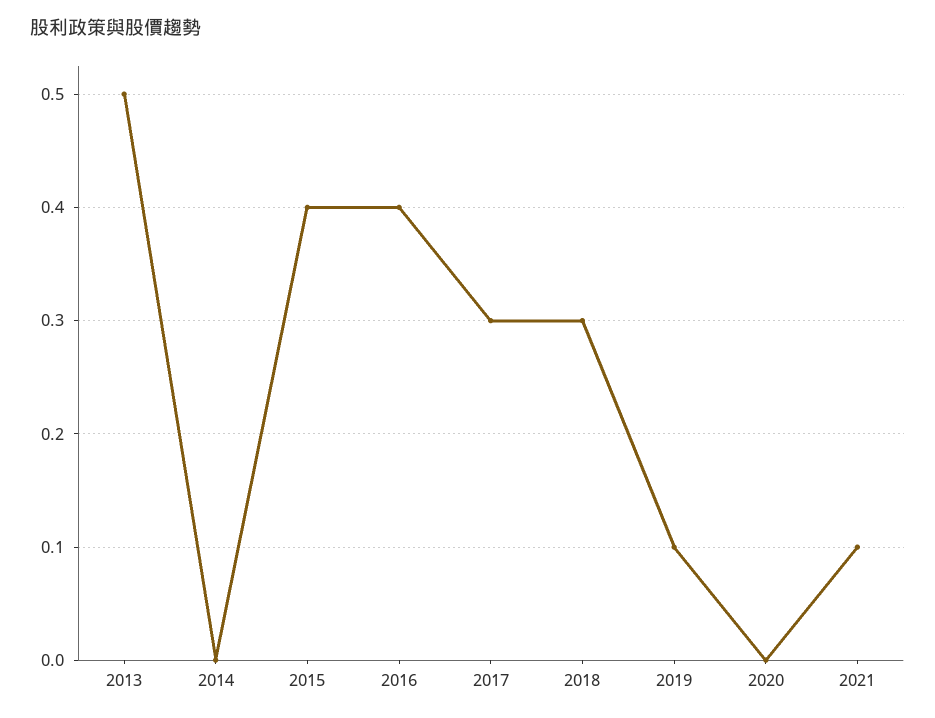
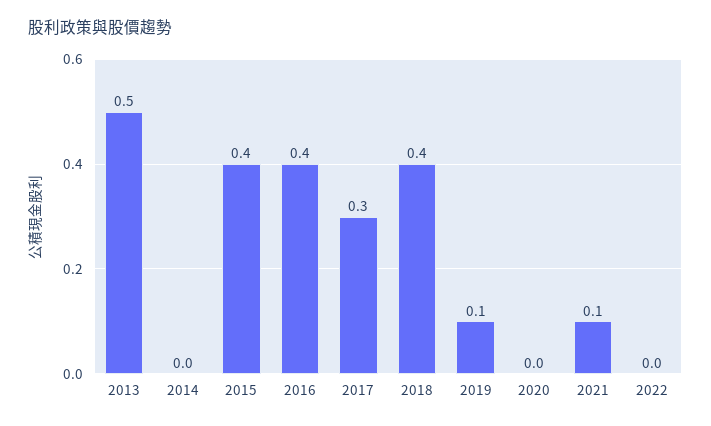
2018: 0.3 -> 0.4
2022: none -> 0

